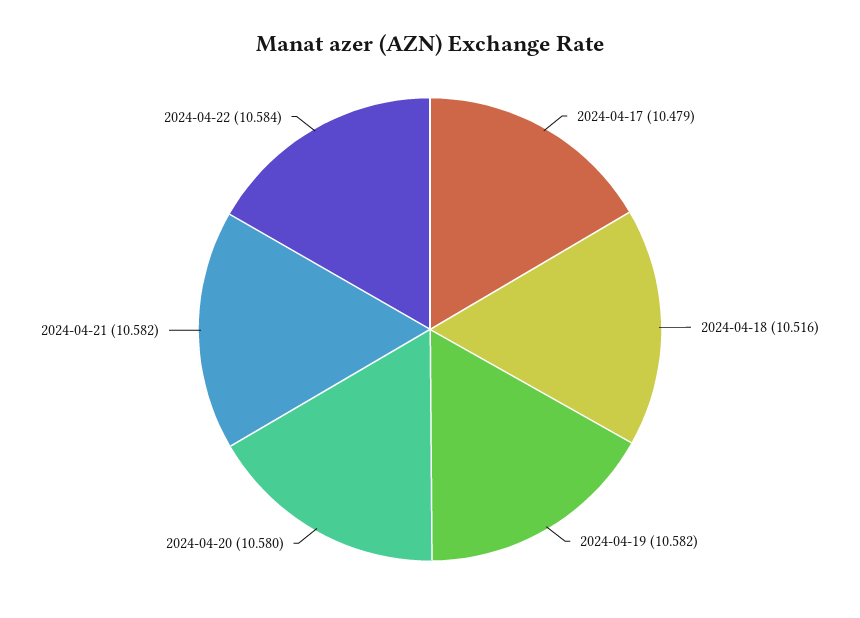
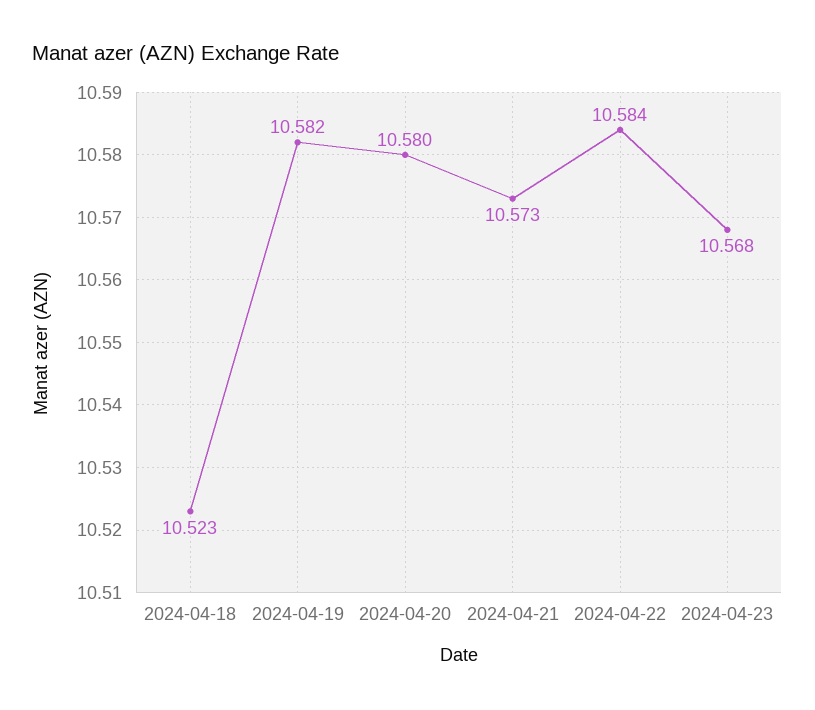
2024-04-17: 10.479 -> none
2024-04-18: 10.516 -> 10.523
2024-04-21: 10.582 -> 10.573
2024-04-23: none -> 10.568

